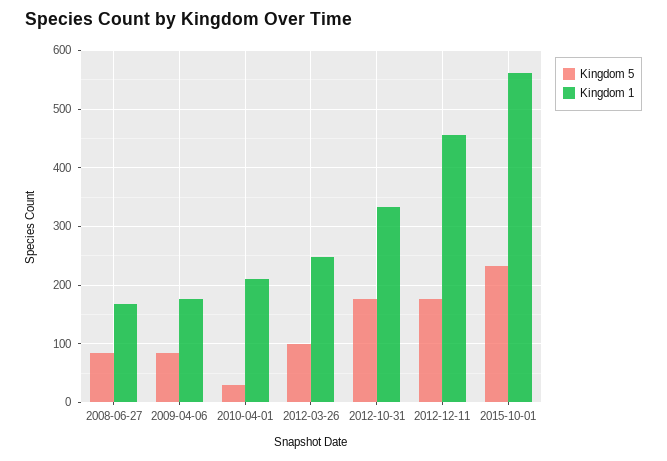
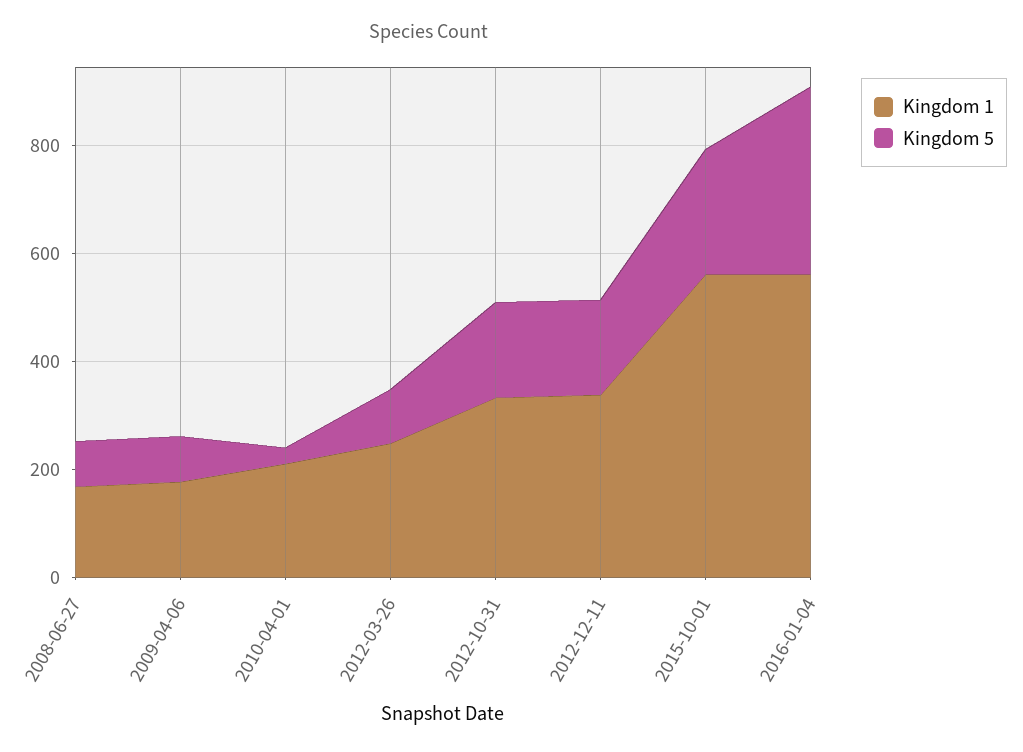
Kingdom 1, 2012-12-11: 460 -> 350
Kingdom 1, 2016-01-04: none -> 550
Kingdom 5, 2016-01-04: none -> 350

